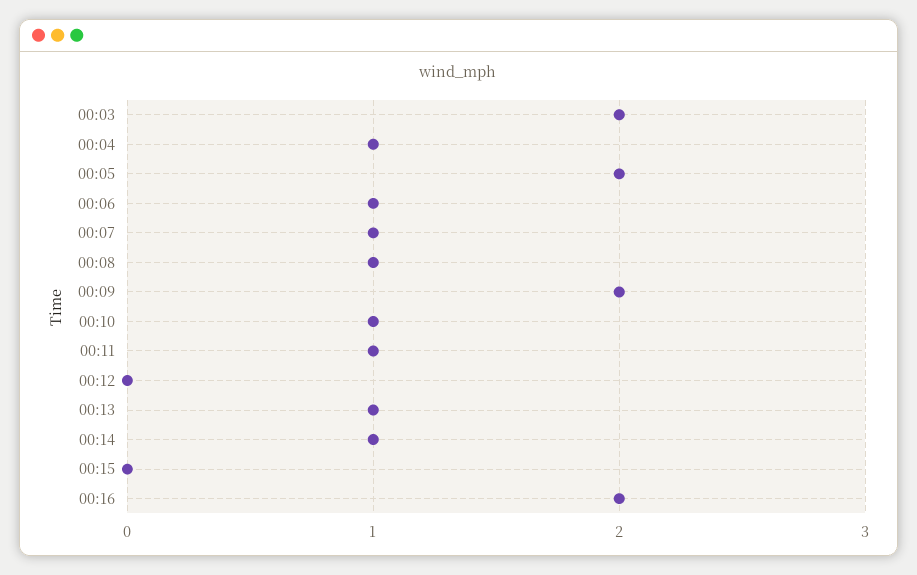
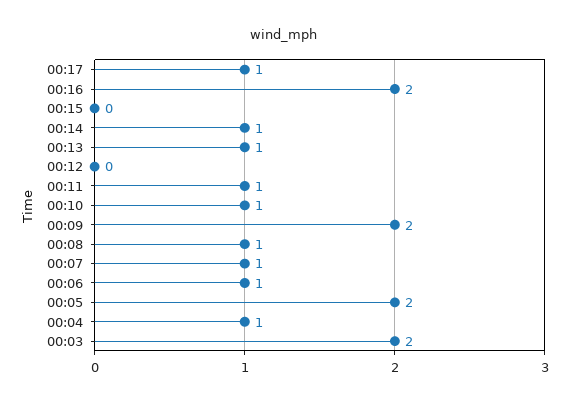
00:17: none -> 1

